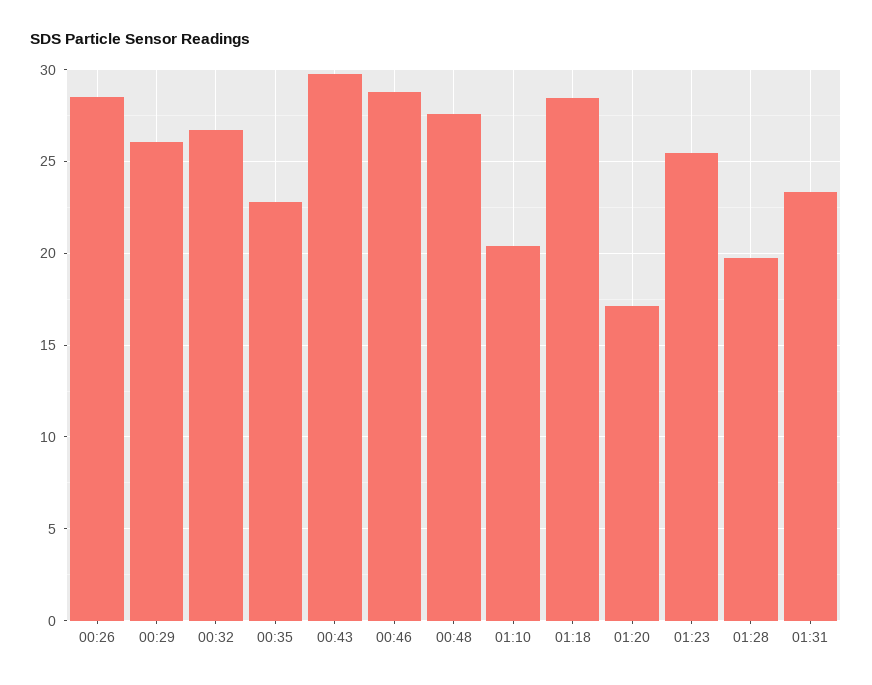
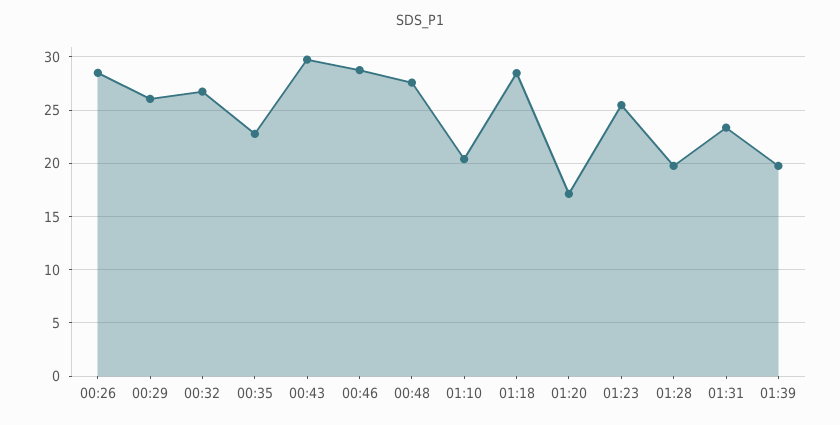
01:39: none -> 20

